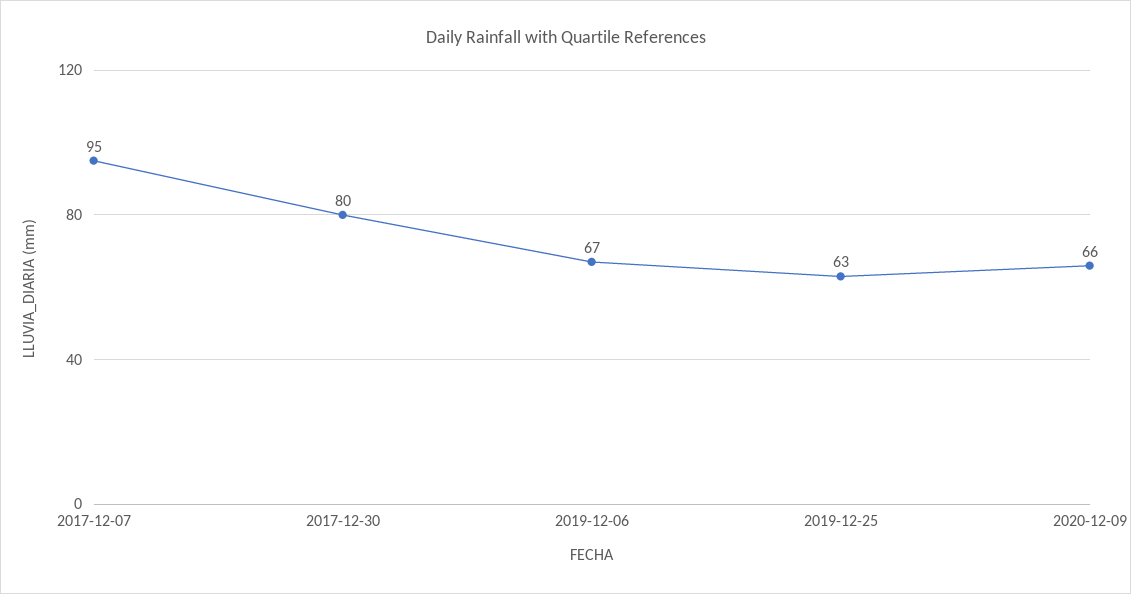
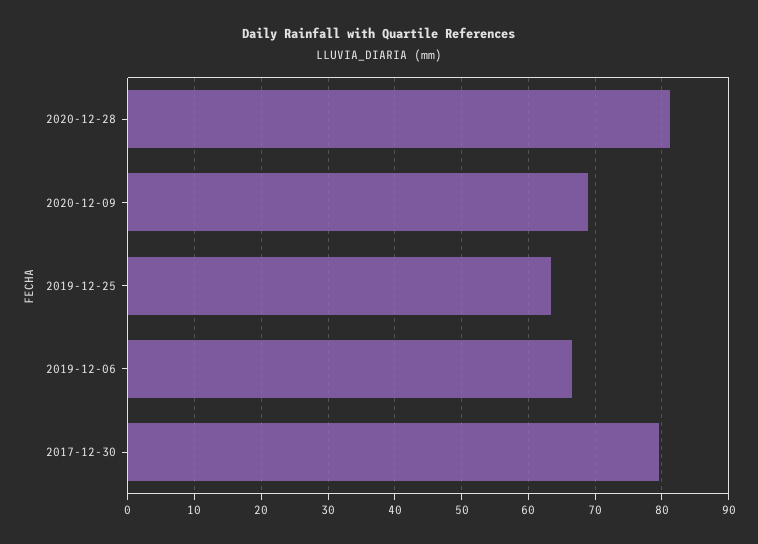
2017-12-07: 95 -> none
2020-12-09: 66 -> 69
2020-12-28: none -> 81

